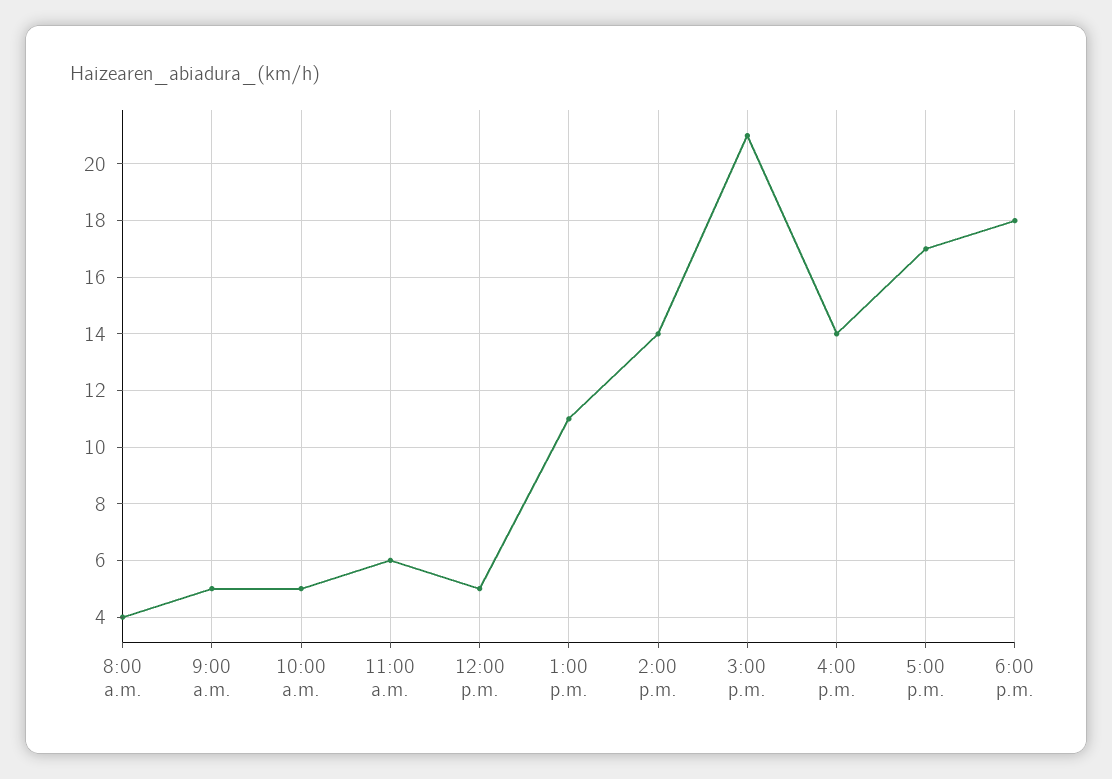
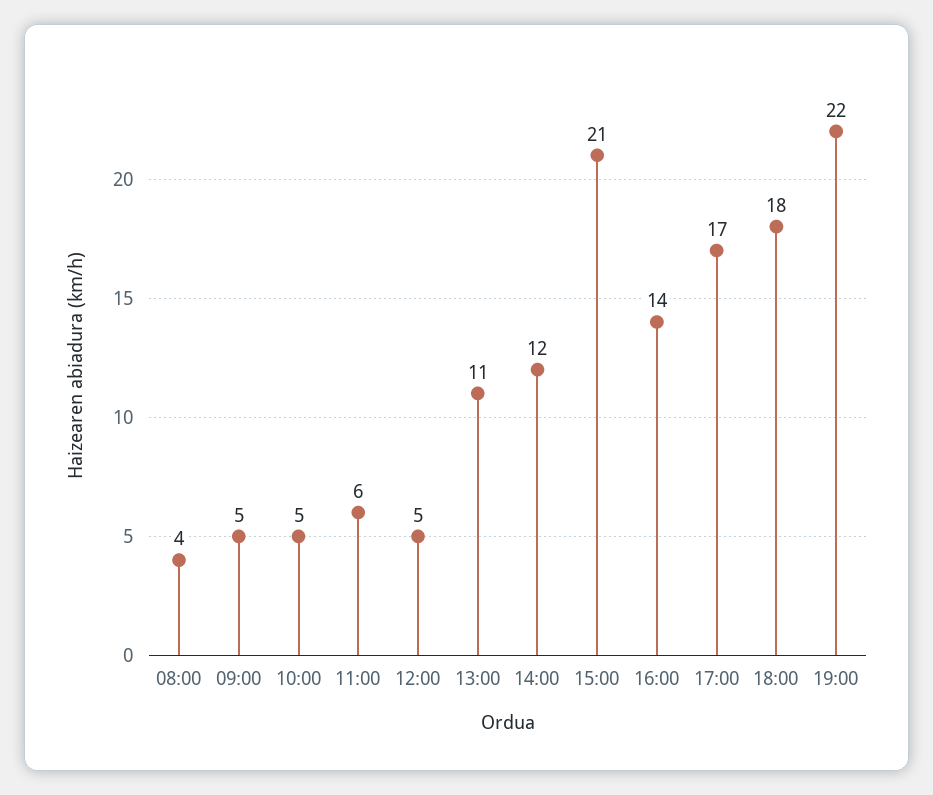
2:00 p.m.: 14 -> 12
19:00: none -> 22

